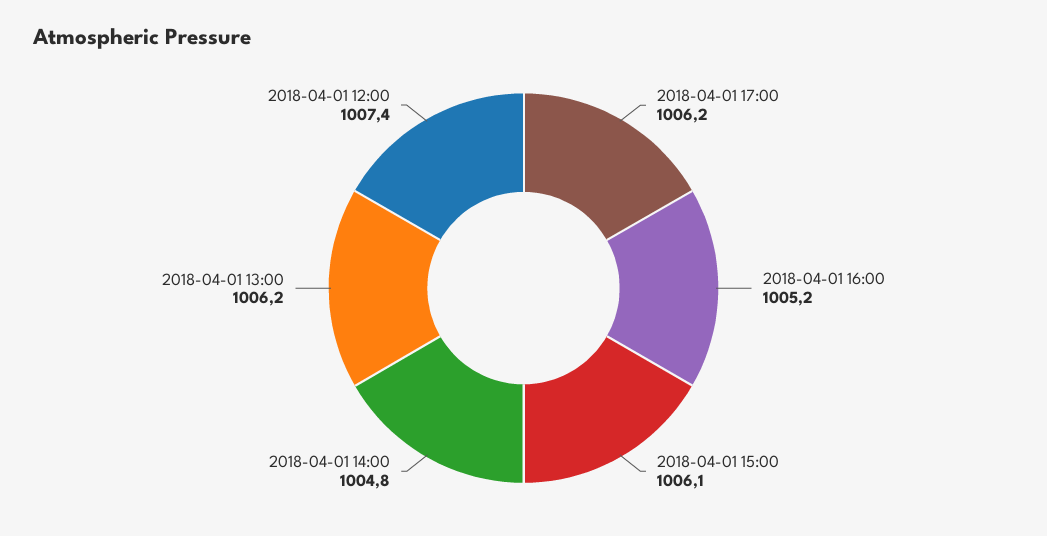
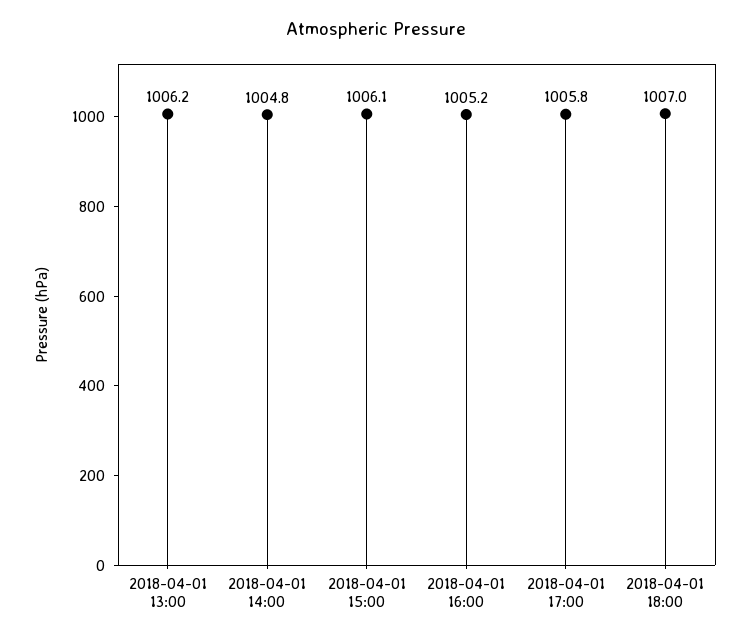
2018-04-01 17:00: 1006.2 -> 1005.8
2018-04-01 12:00: 1007.4 -> none
2018-04-01 18:00: none -> 1007

